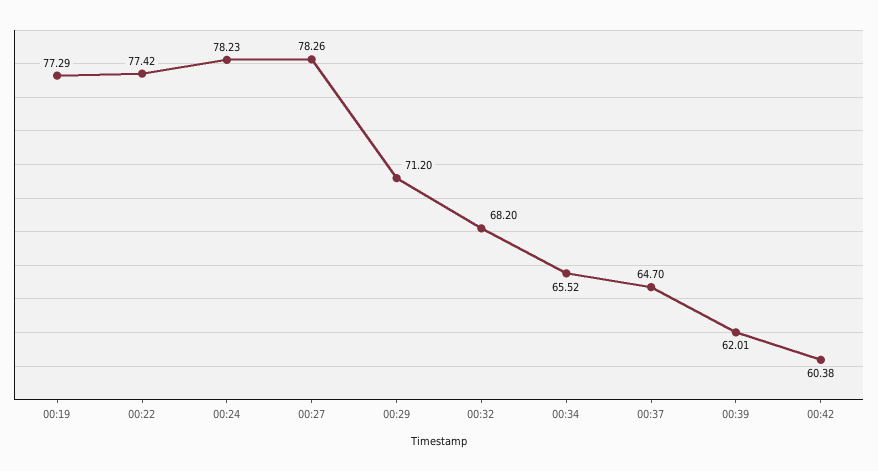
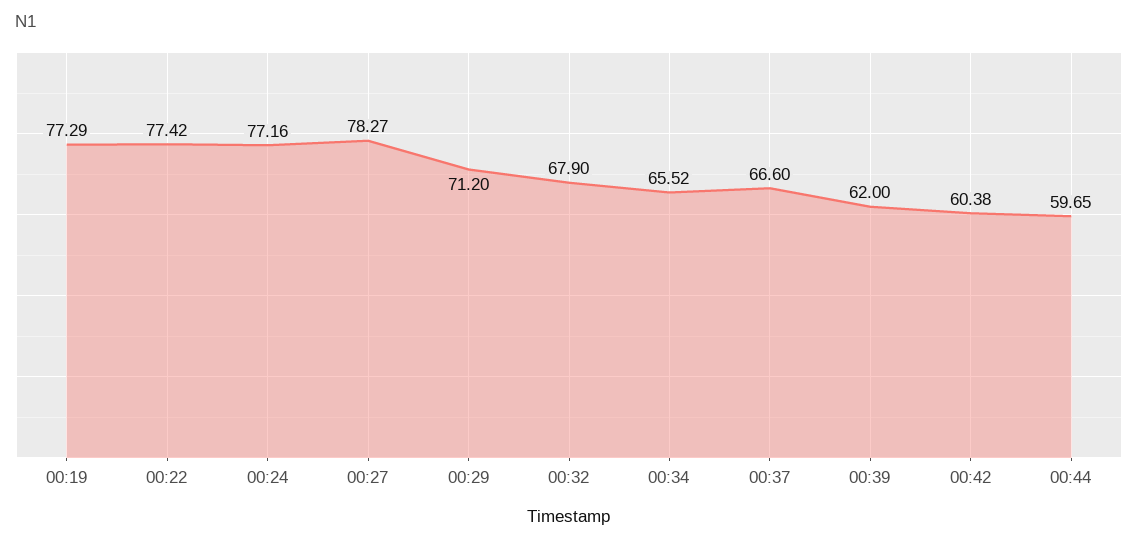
00:24: 78.23 -> 77.16
00:27: 78.26 -> 78.27
00:32: 68.2 -> 67.9
00:37: 64.7 -> 66.6
00:39: 62.01 -> 62
00:44: none -> 59.65

